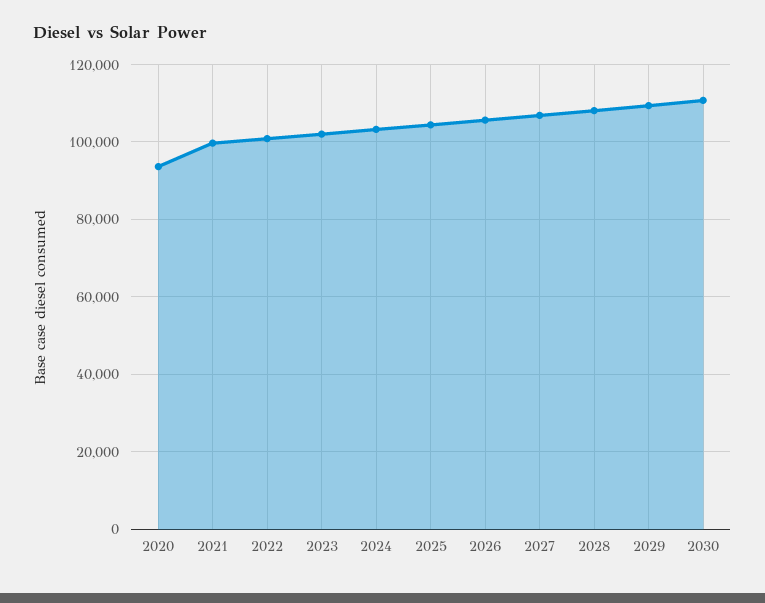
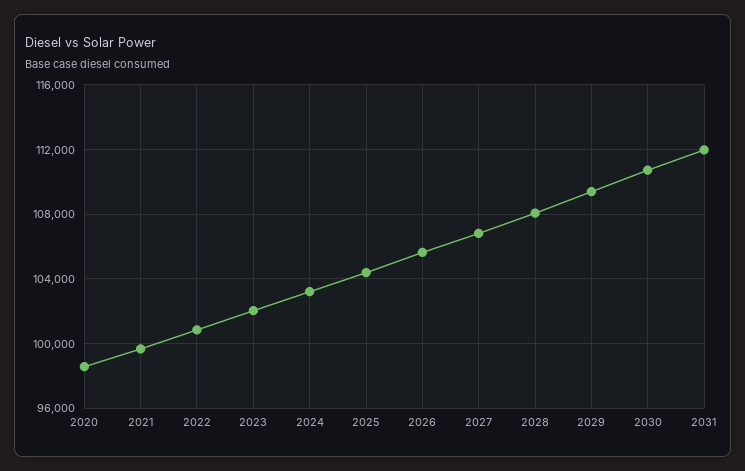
2020: 94000 -> 98500
2031: none -> 112000

